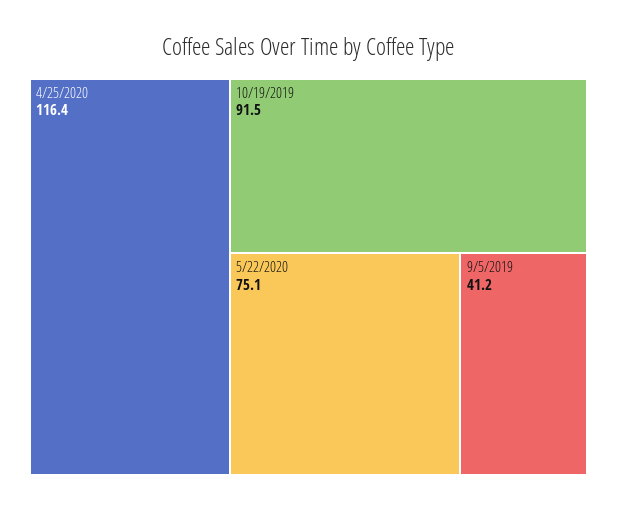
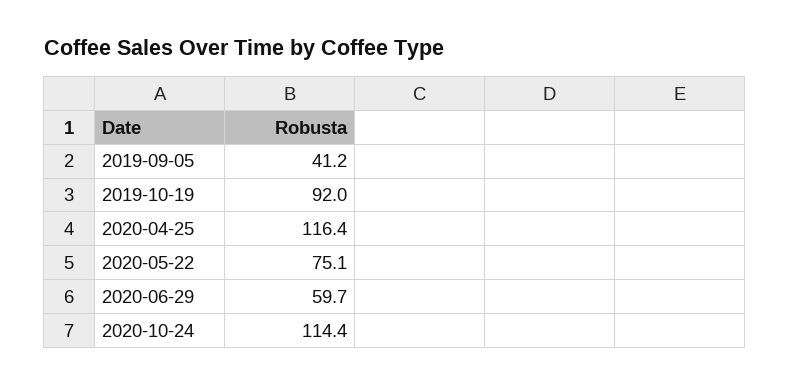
10/19/2019: 91.5 -> 92
2020-06-29: none -> 59.7
2020-10-24: none -> 114.4

